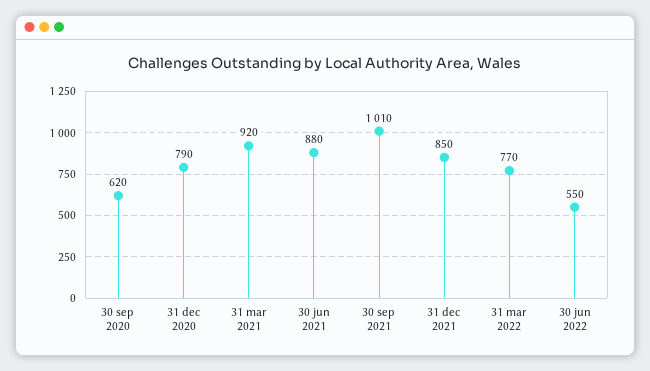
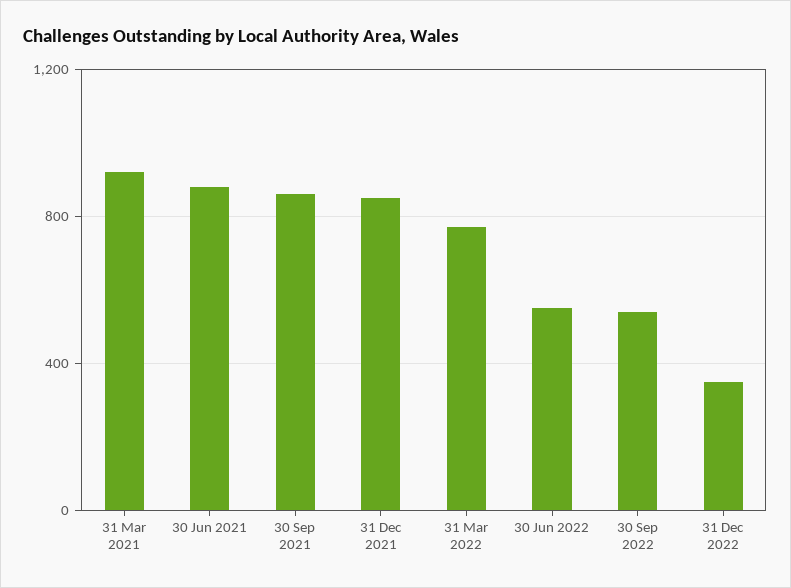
30 sep 2020: 620 -> none
31 dec 2020: 790 -> none
30 sep 2021: 1010 -> 850
30 Sep 2022: none -> 550
31 Dec 2022: none -> 350

